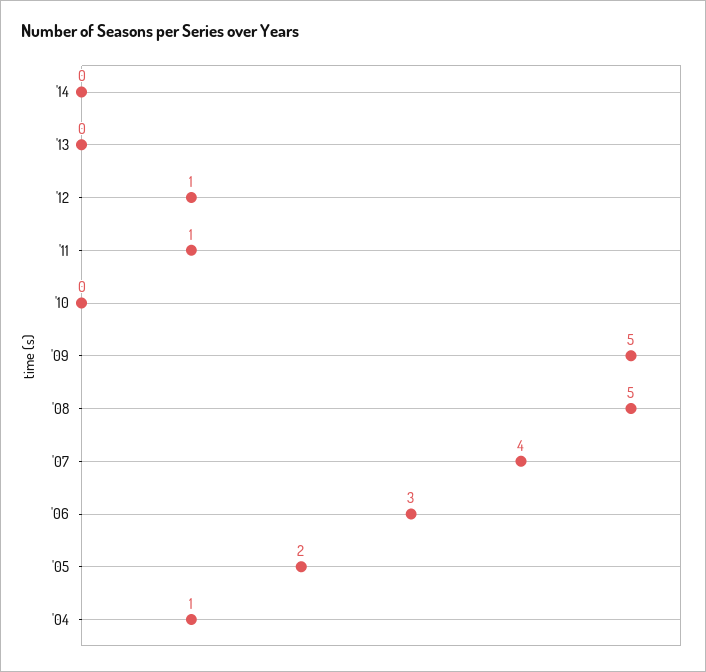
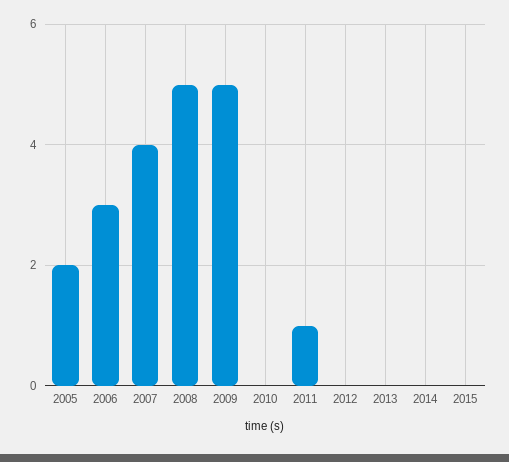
'12: 1 -> 0
'04: 1 -> none
2015: none -> 0

